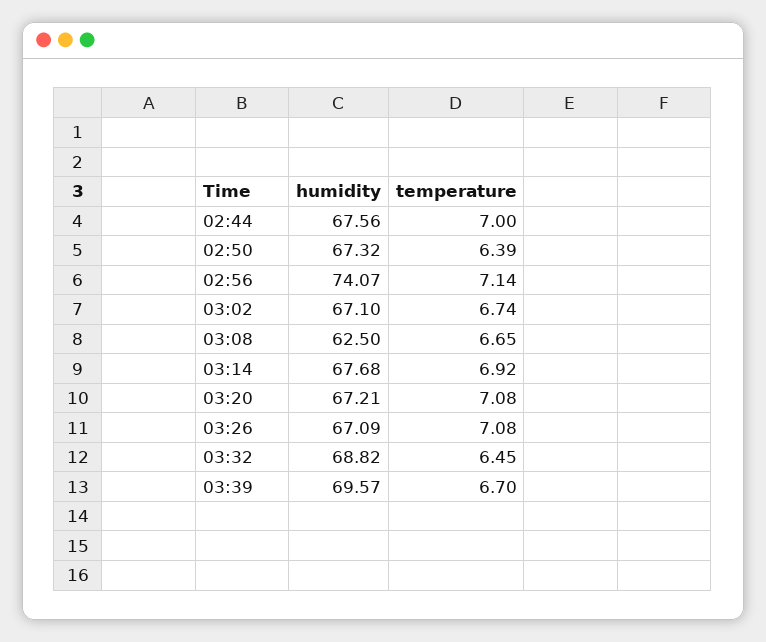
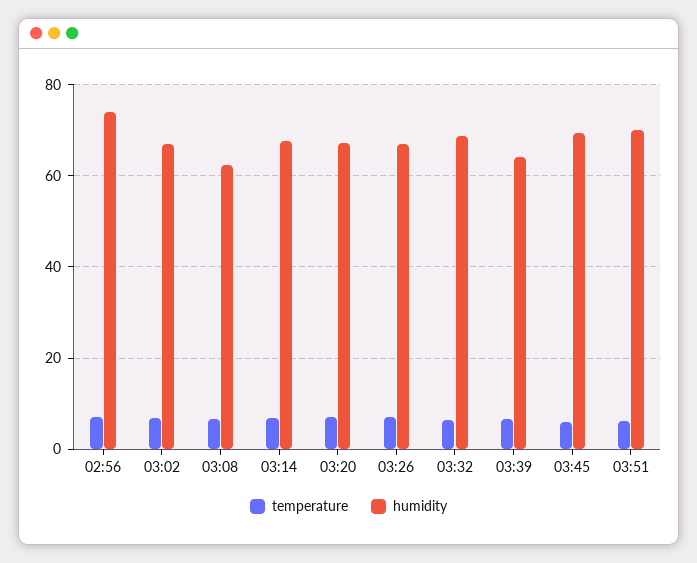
humidity, 02:44: 67.56 -> none
temperature, 02:44: 7 -> none
humidity, 02:50: 67.32 -> none
temperature, 02:50: 6.39 -> none
humidity, 03:39: 69.57 -> 64
temperature, 03:45: none -> 6
humidity, 03:45: none -> 70
temperature, 03:51: none -> 6
humidity, 03:51: none -> 70

